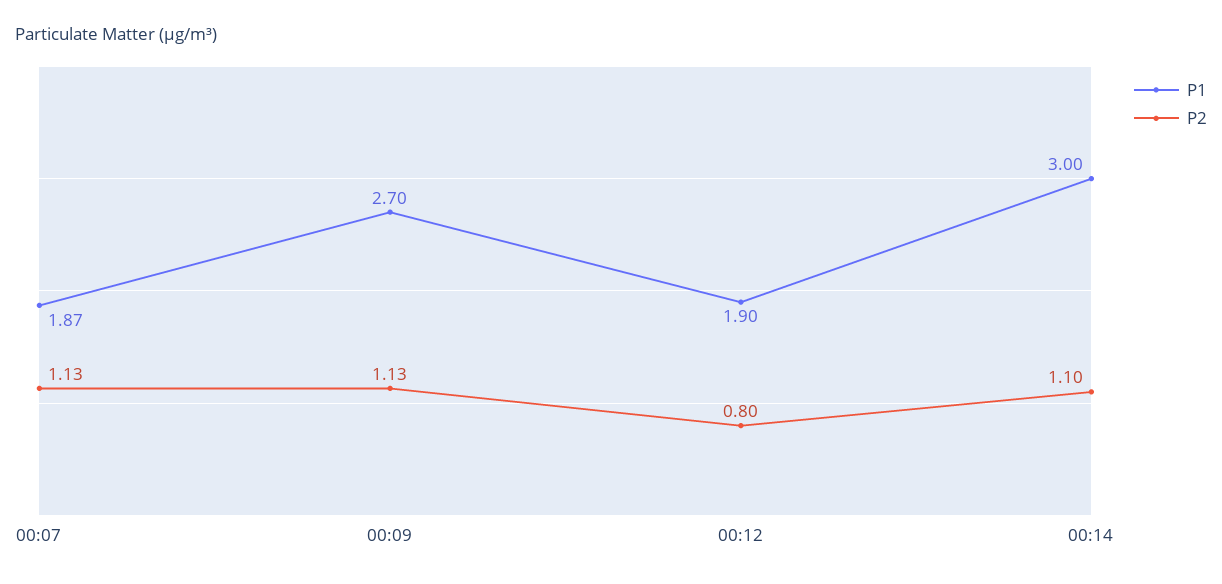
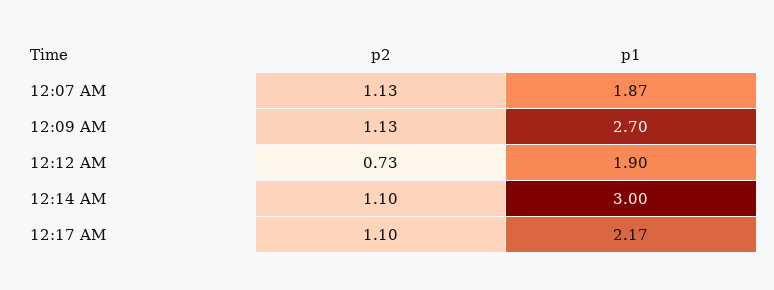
P2, 00:12: 0.8 -> 0.73
P2, 12:17 AM: none -> 1.1
P1, 12:17 AM: none -> 2.17

